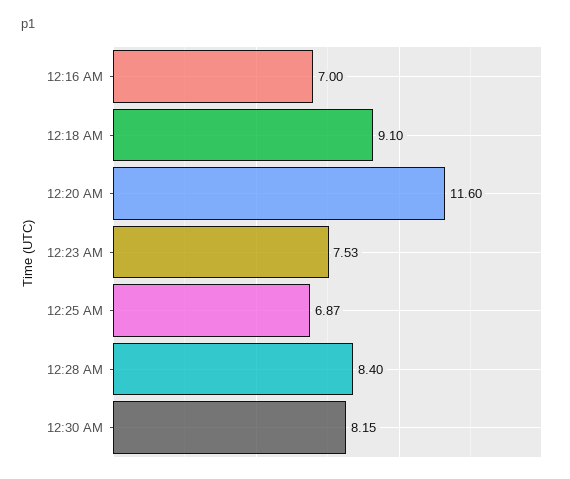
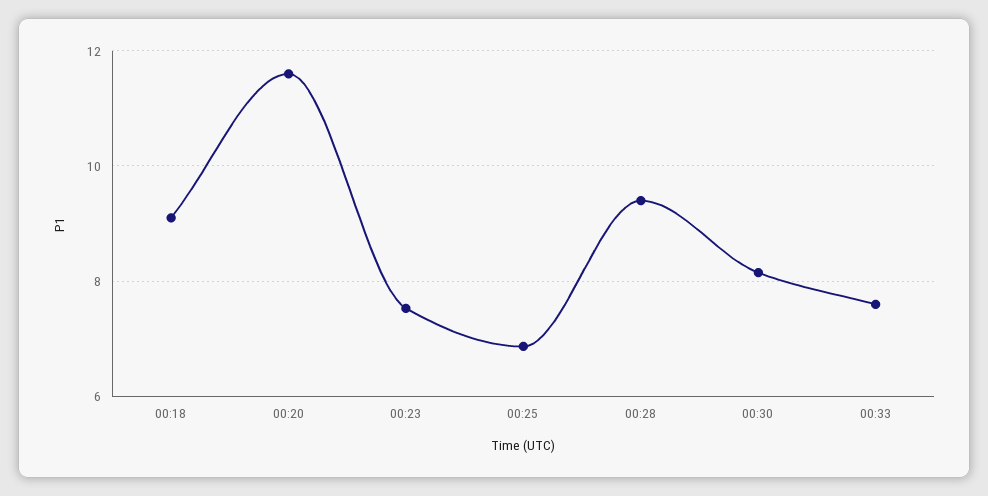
12:16 AM: 7 -> none
12:28 AM: 8.4 -> 9.4
00:33: none -> 7.6

